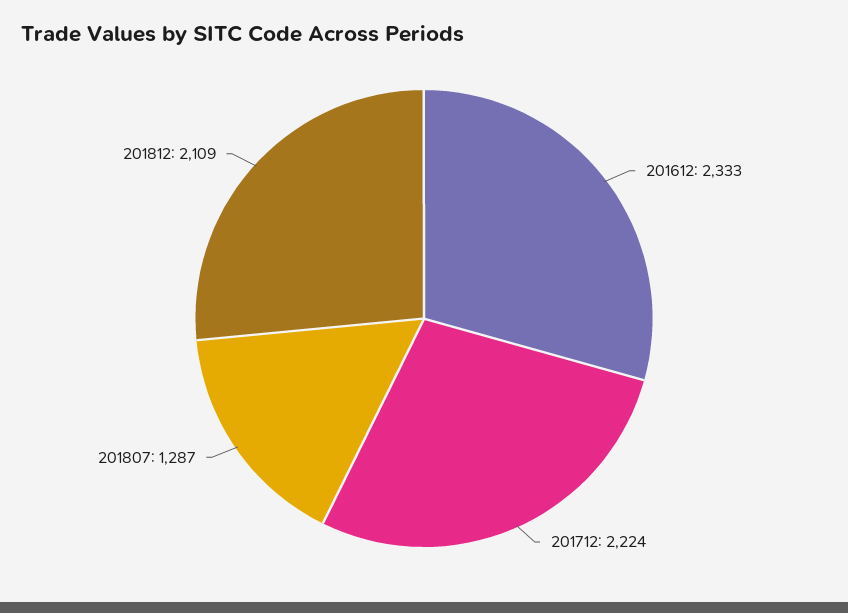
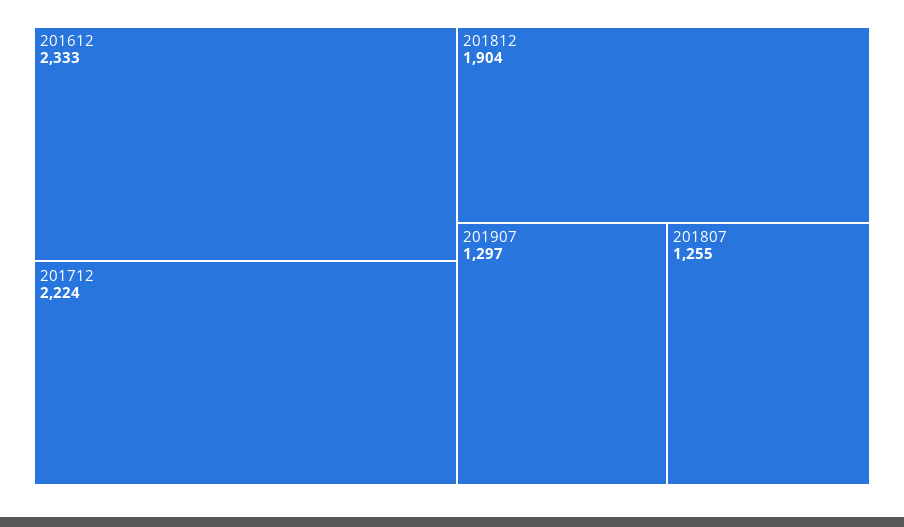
201807: 1287 -> 1255
201812: 2109 -> 1904
201907: none -> 1297

